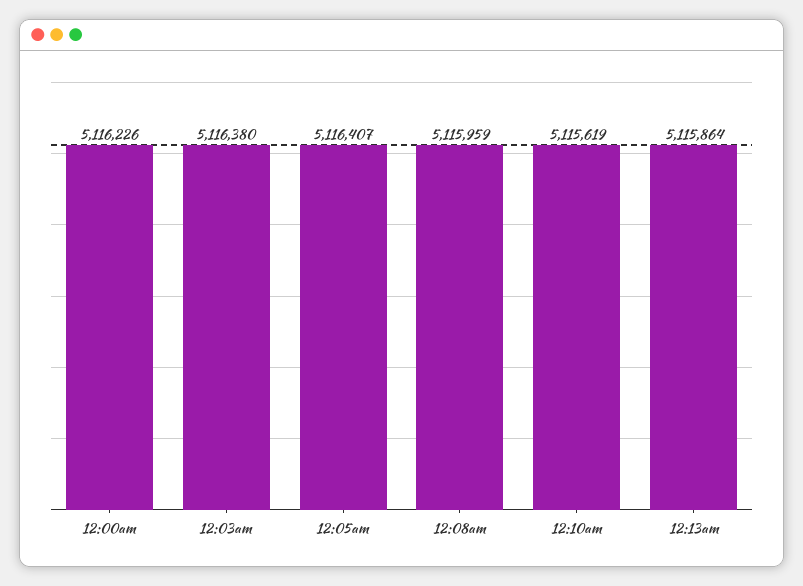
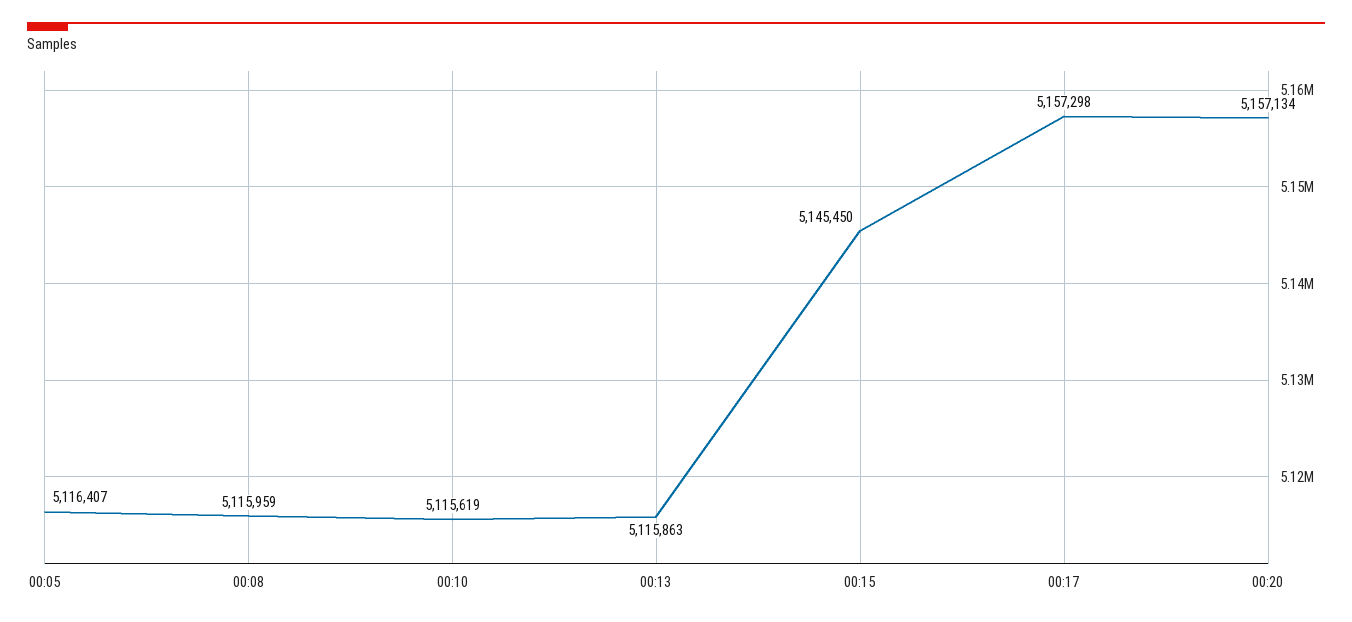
12:00am: 5116226 -> none
12:03am: 5116380 -> none
12:13am: 5115864 -> 5115863
00:15: none -> 5145450
00:17: none -> 5157298
00:20: none -> 5157134

